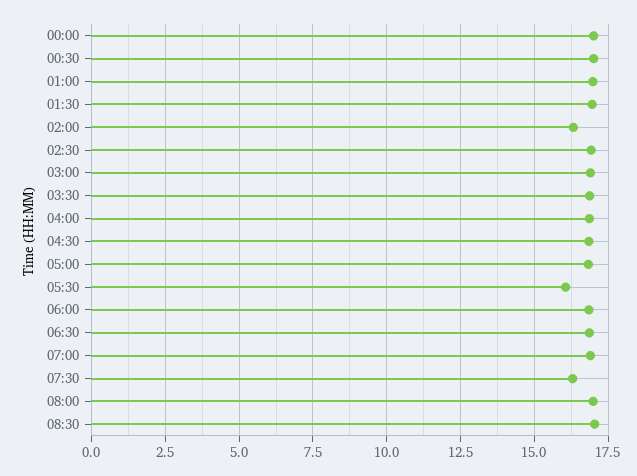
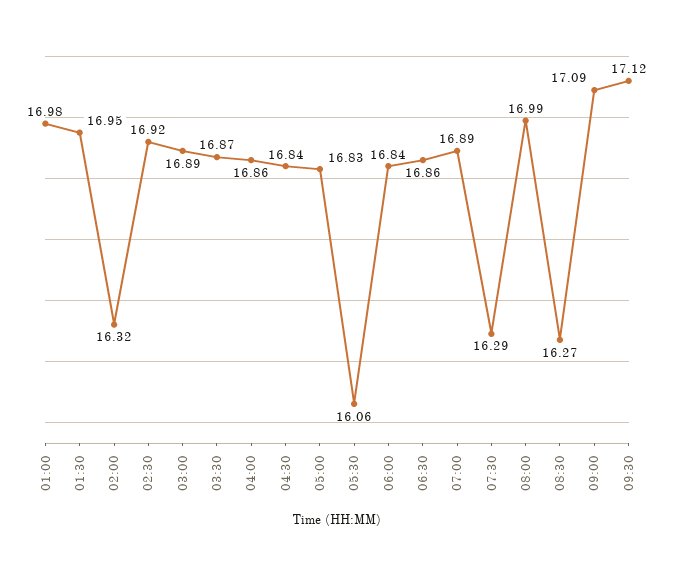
00:00: 17 -> none
00:30: 17 -> none
08:30: 17 -> 16.27
09:00: none -> 17.09
09:30: none -> 17.12

